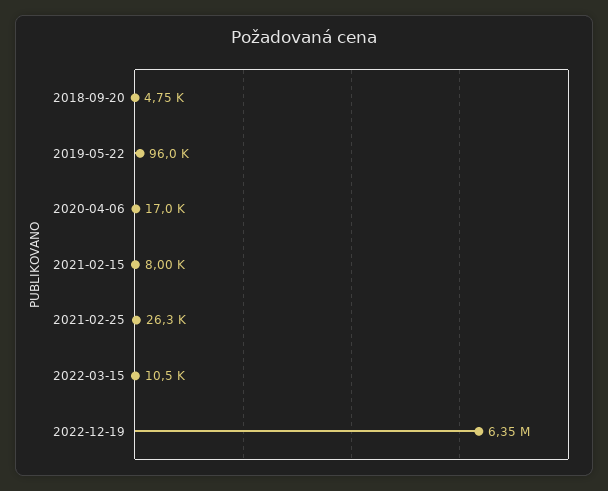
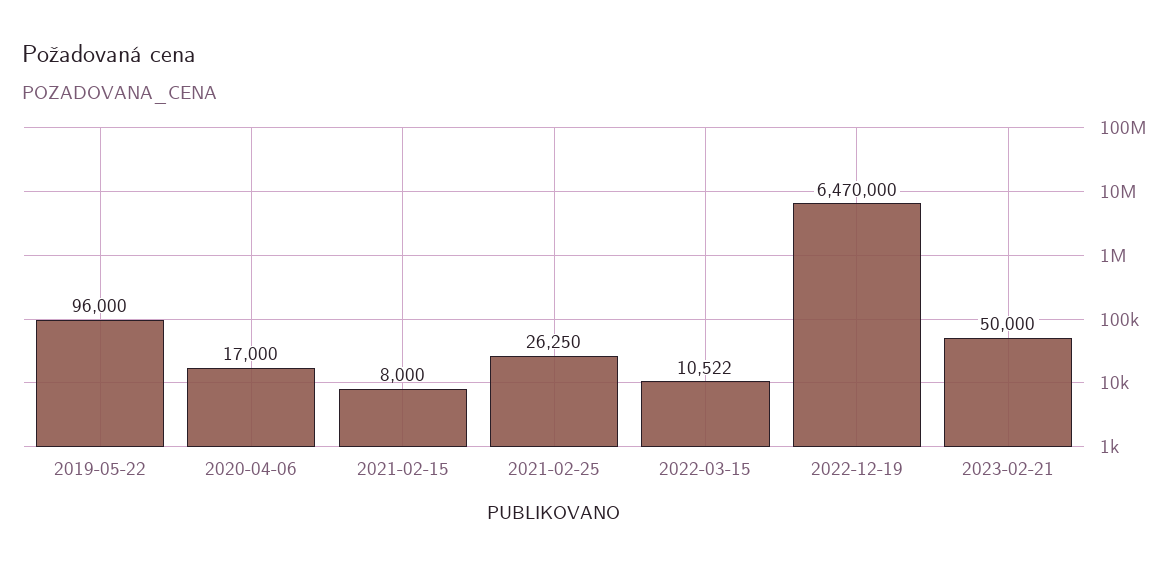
2018-09-20: 4750 -> none
2022-12-19: 6350000 -> 6470000
2023-02-21: none -> 50000

